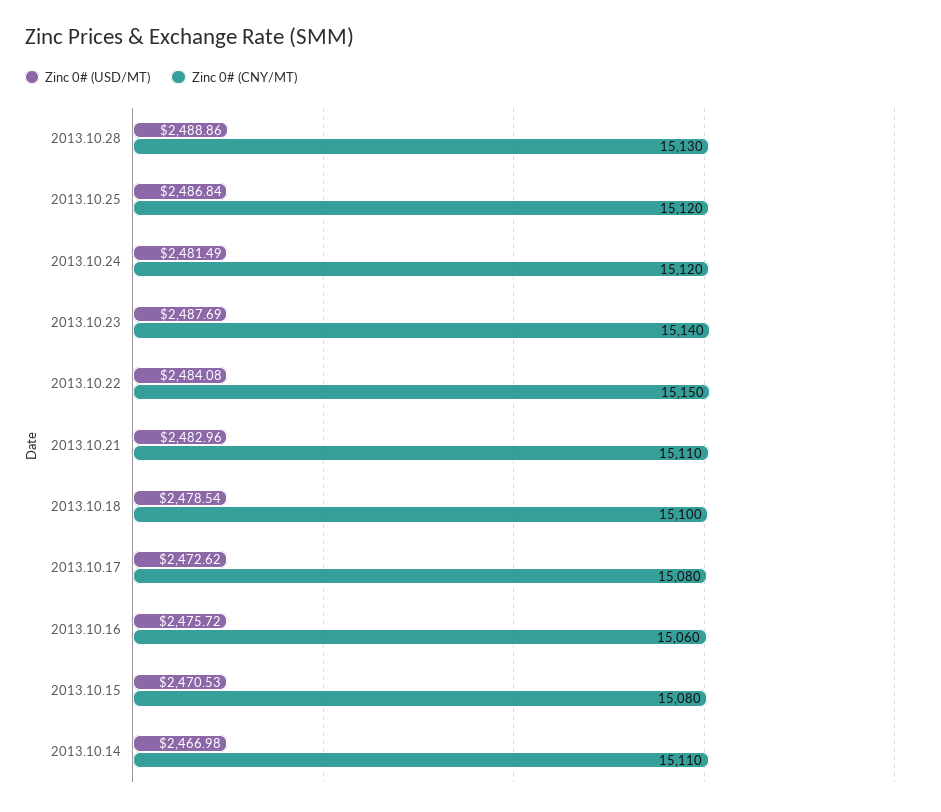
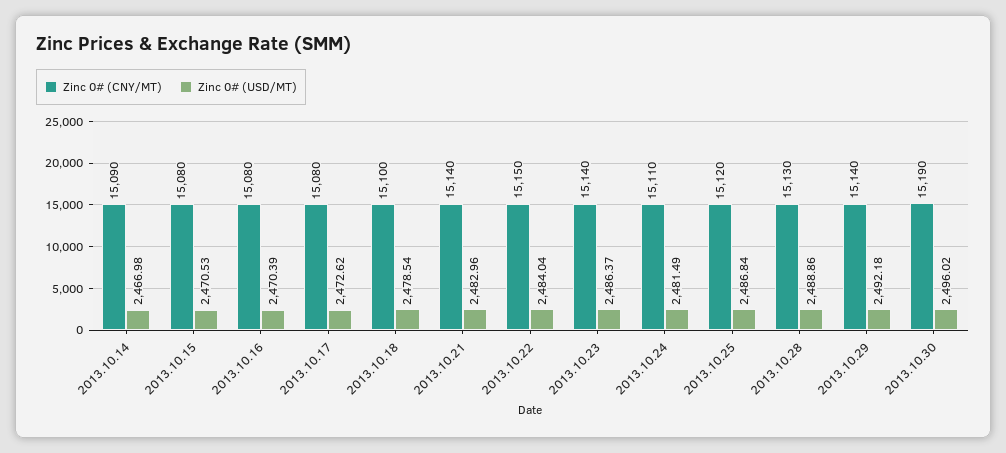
Zinc 0# (CNY/MT), 2013.10.24: 15120 -> 15110
Zinc 0# (USD/MT), 2013.10.23: 2487.69 -> 2486.37
Zinc 0# (USD/MT), 2013.10.22: 2484.08 -> 2484.04
Zinc 0# (CNY/MT), 2013.10.21: 15110 -> 15140
Zinc 0# (USD/MT), 2013.10.16: 2475.72 -> 2470.39
Zinc 0# (CNY/MT), 2013.10.16: 15060 -> 15080
Zinc 0# (CNY/MT), 2013.10.14: 15110 -> 15090
Zinc 0# (CNY/MT), 2013.10.29: none -> 15140
Zinc 0# (USD/MT), 2013.10.29: none -> 2492.18
Zinc 0# (CNY/MT), 2013.10.30: none -> 15190
Zinc 0# (USD/MT), 2013.10.30: none -> 2496.02

